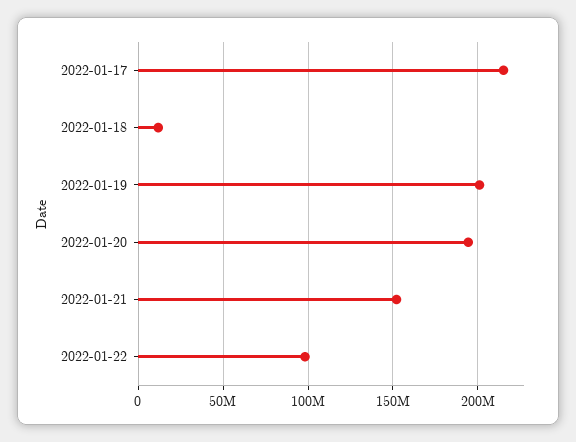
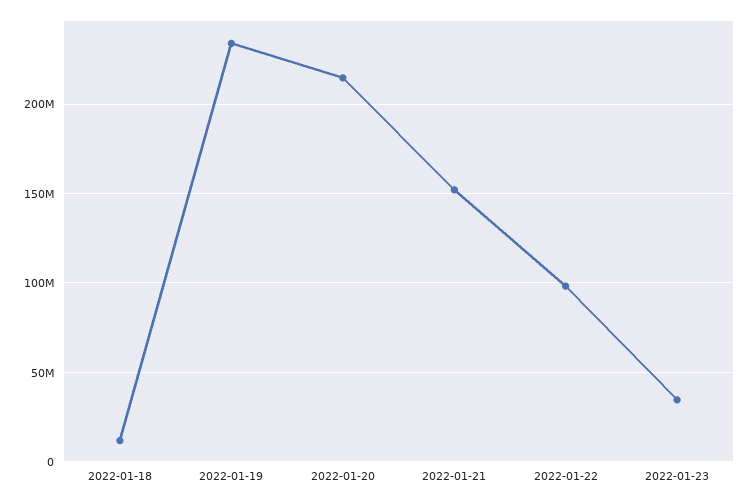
2022-01-17: 215000000 -> none
2022-01-19: 200000000 -> 235000000
2022-01-20: 195000000 -> 215000000
2022-01-23: none -> 35000000

